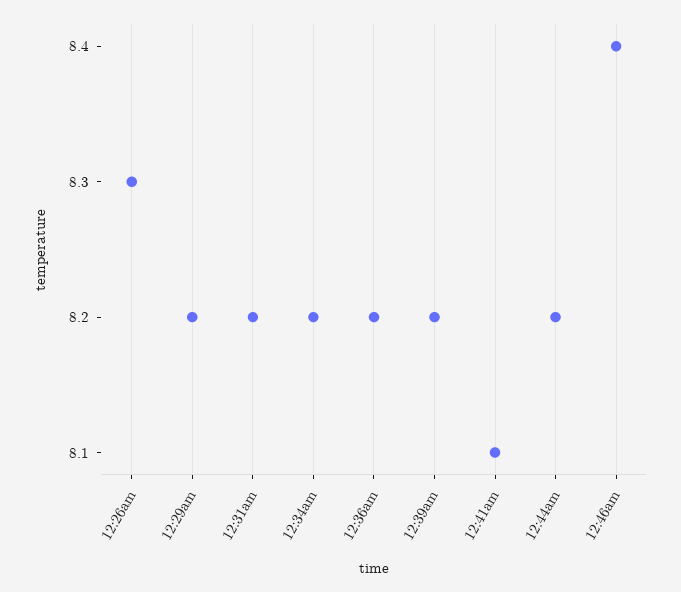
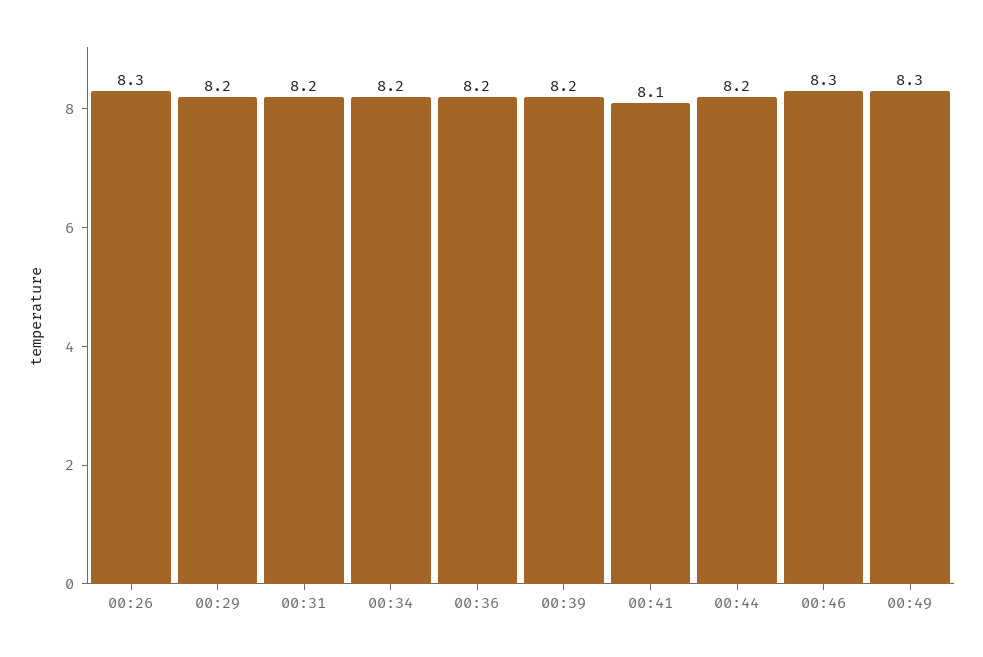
12:46am: 8.4 -> 8.3
00:49: none -> 8.3

